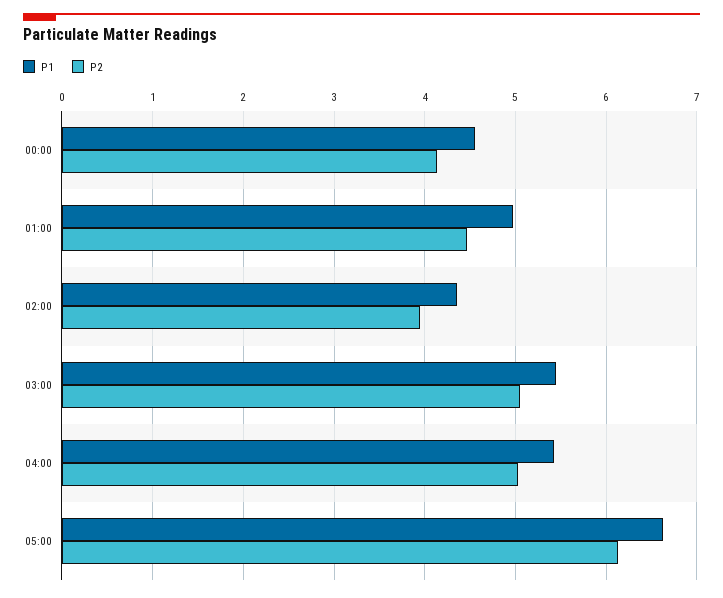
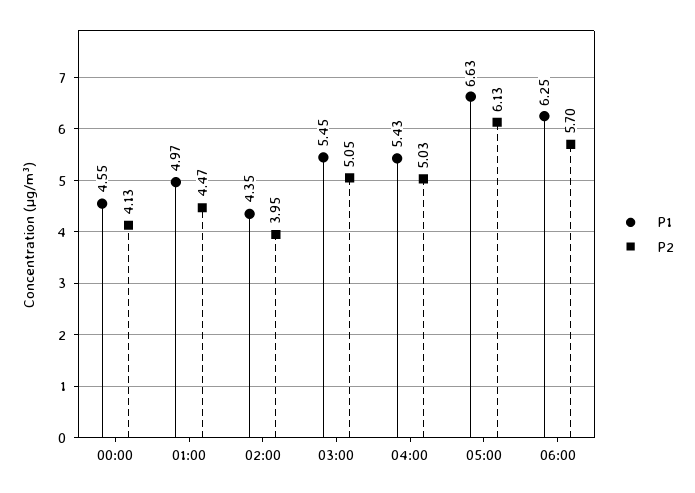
P1, 06:00: none -> 6.25
P2, 06:00: none -> 5.7

